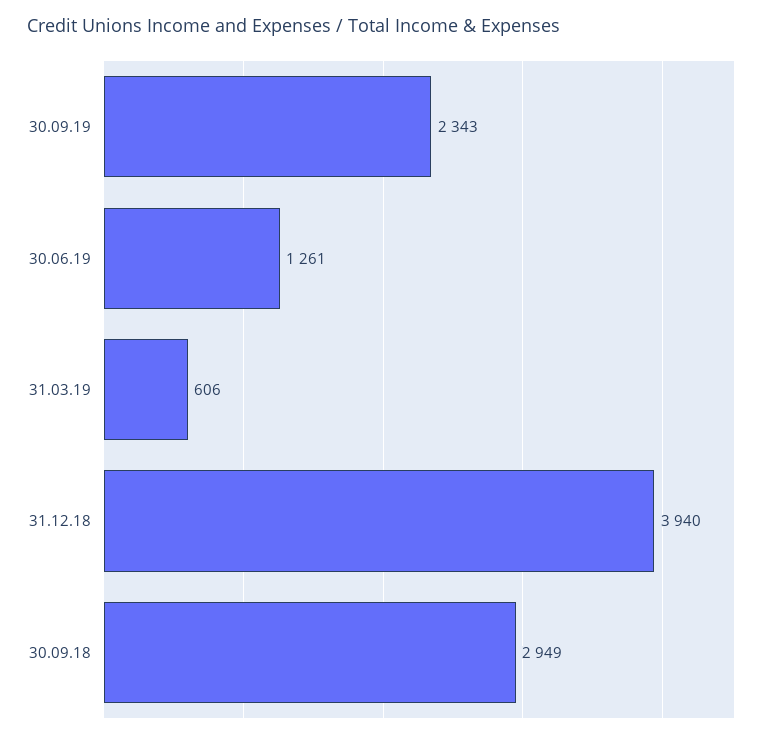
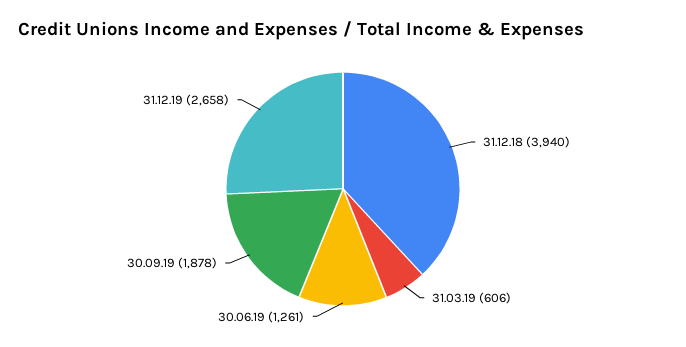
30.09.19: 2343 -> 1878
30.09.18: 2949 -> none
31.12.19: none -> 2658

